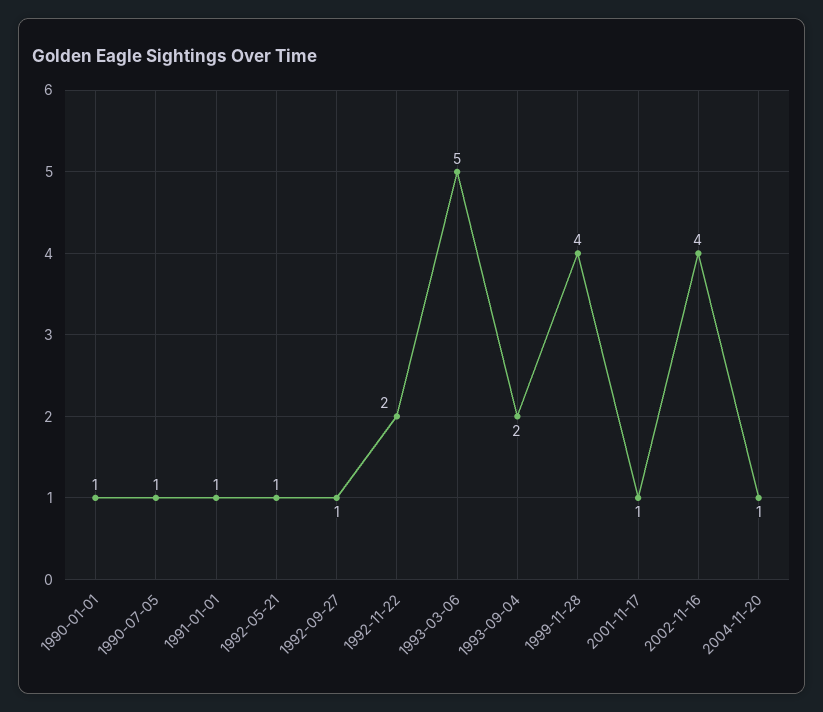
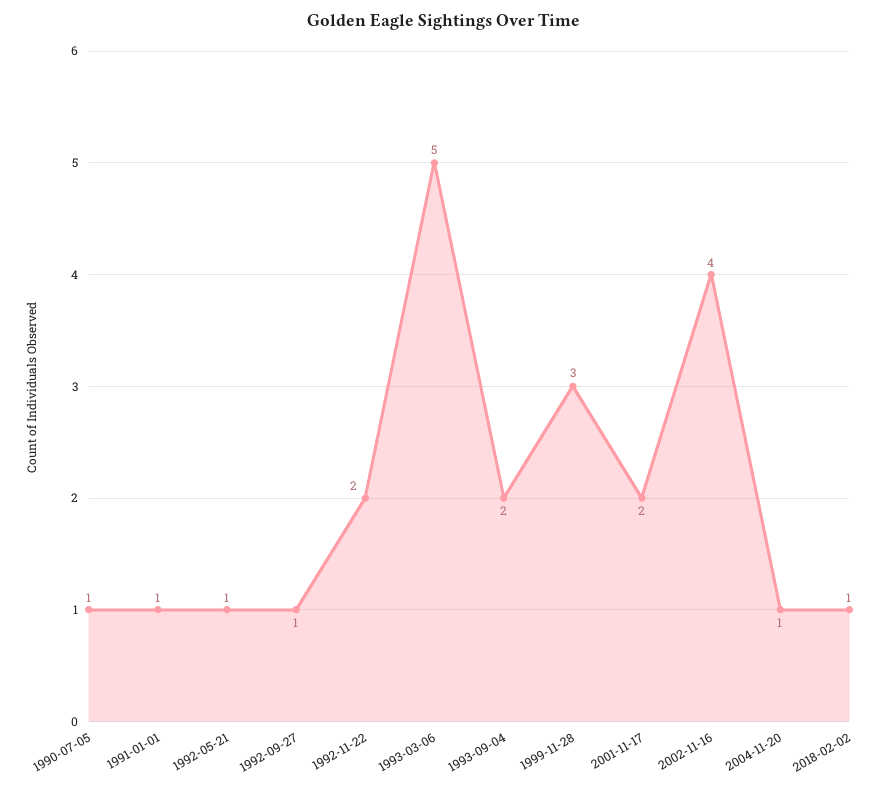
1990-01-01: 1 -> none
1999-11-28: 4 -> 3
2001-11-17: 1 -> 2
2018-02-02: none -> 1

